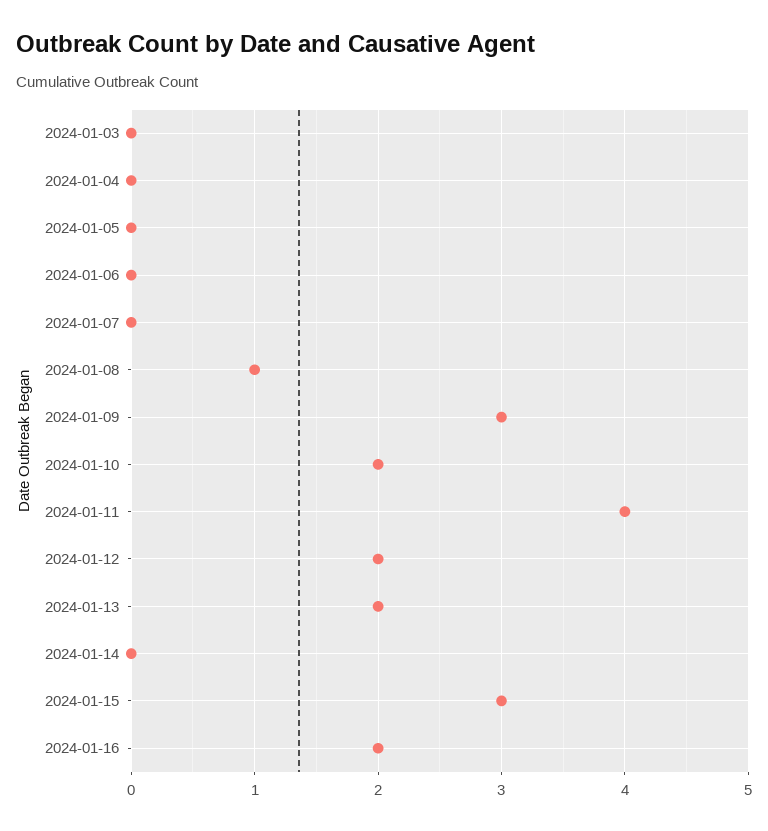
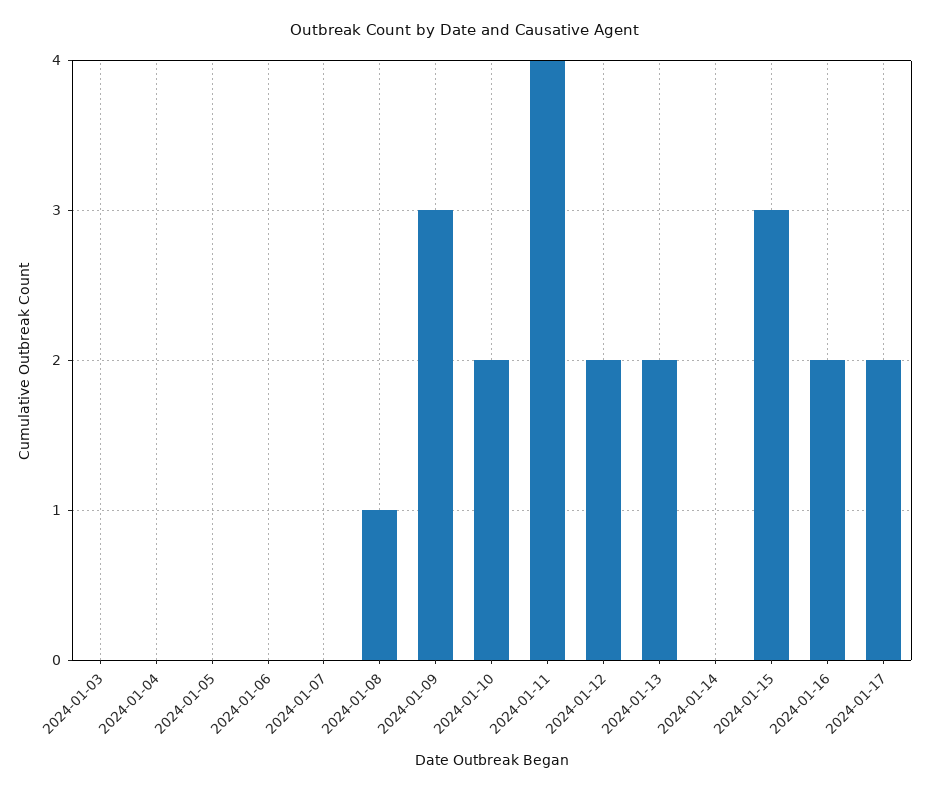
2024-01-17: none -> 2

